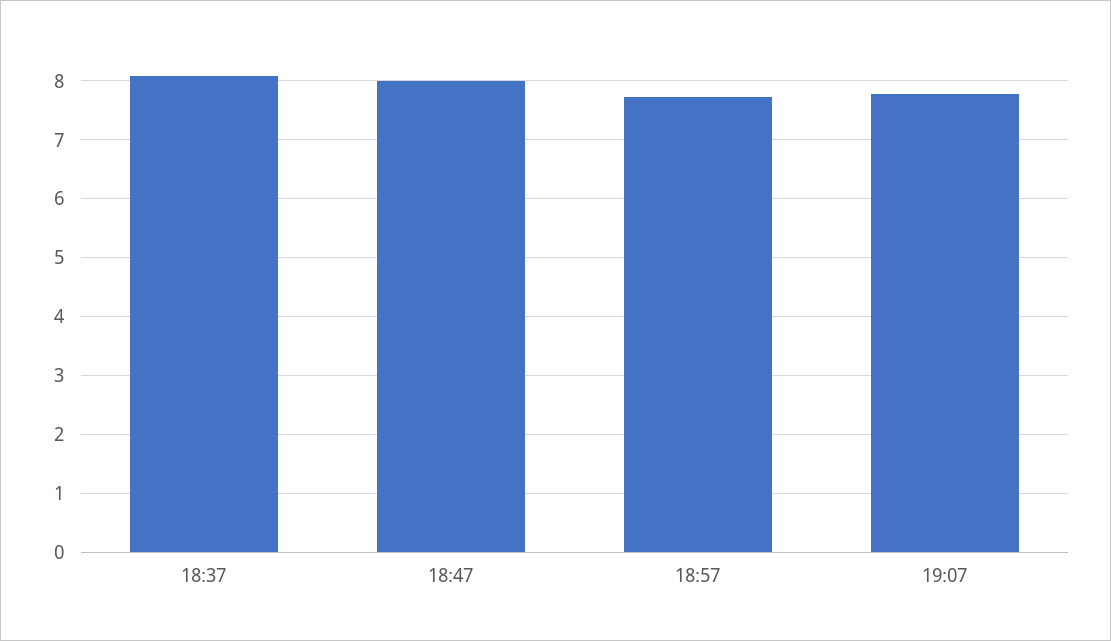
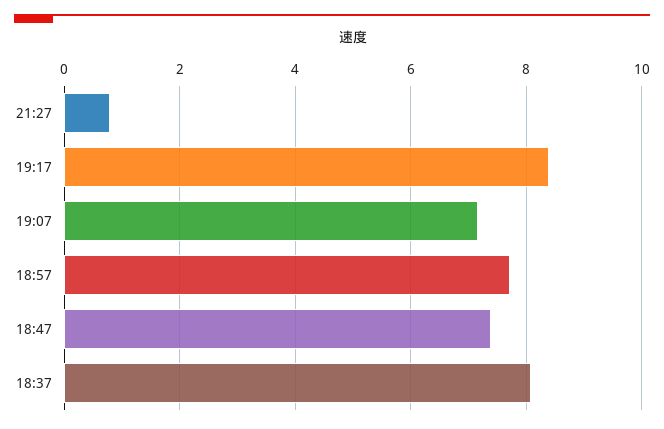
18:47: 8 -> 7.4
19:07: 7.8 -> 7.2
21:27: none -> 0.8
19:17: none -> 8.4

